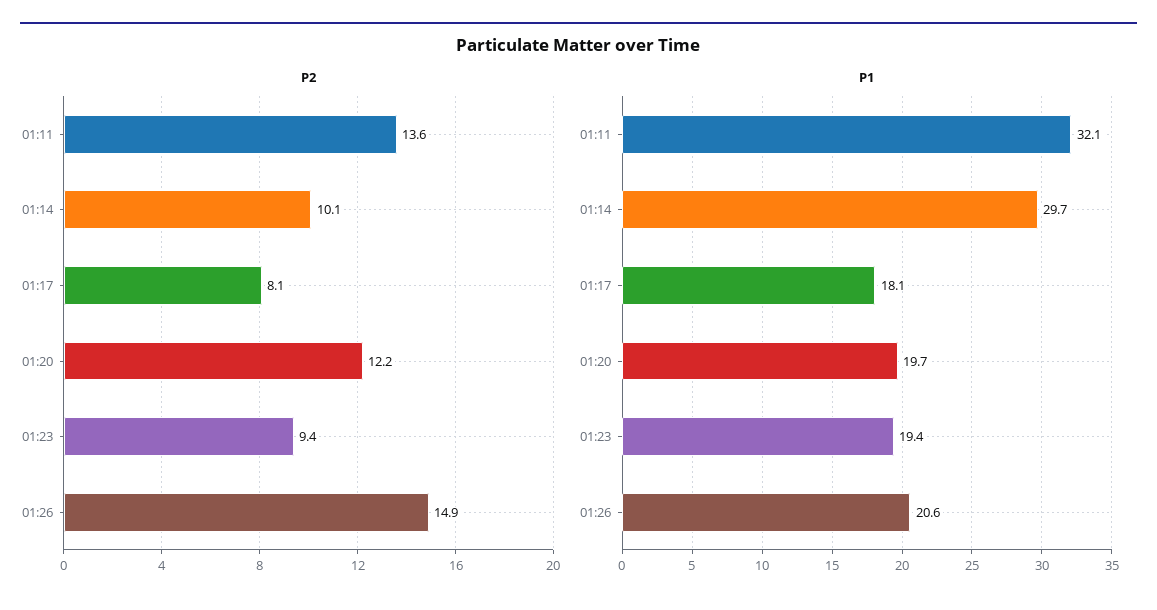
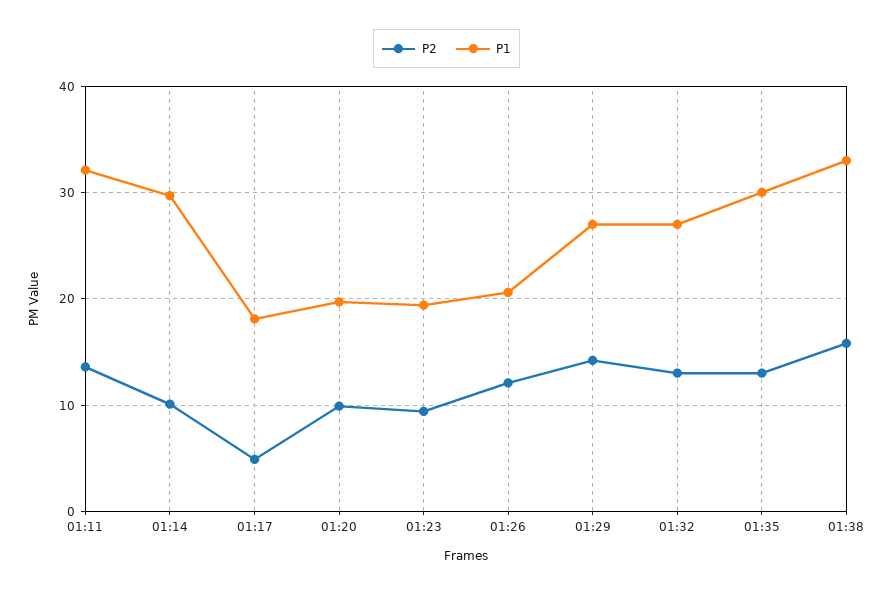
P2, 01:17: 8.1 -> 5
P2, 01:20: 12.2 -> 10
P2, 01:26: 14.9 -> 12
P2, 01:29: none -> 14
P1, 01:29: none -> 27
P2, 01:32: none -> 13
P1, 01:32: none -> 27
P2, 01:35: none -> 13
P1, 01:35: none -> 30
P2, 01:38: none -> 16
P1, 01:38: none -> 33

